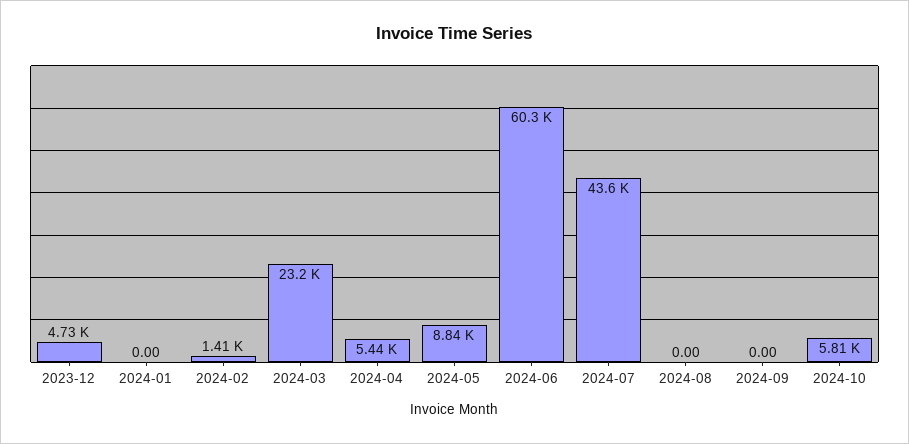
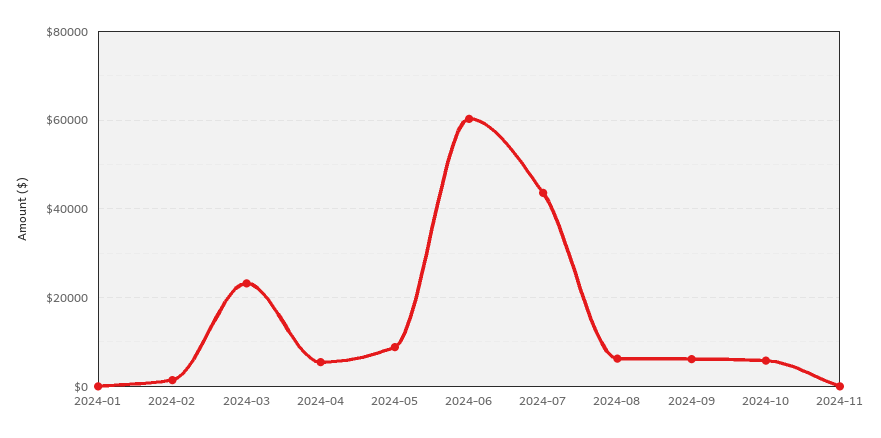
2023-12: 4730 -> none
2024-08: 0 -> 6000
2024-09: 0 -> 6000
2024-11: none -> 0

